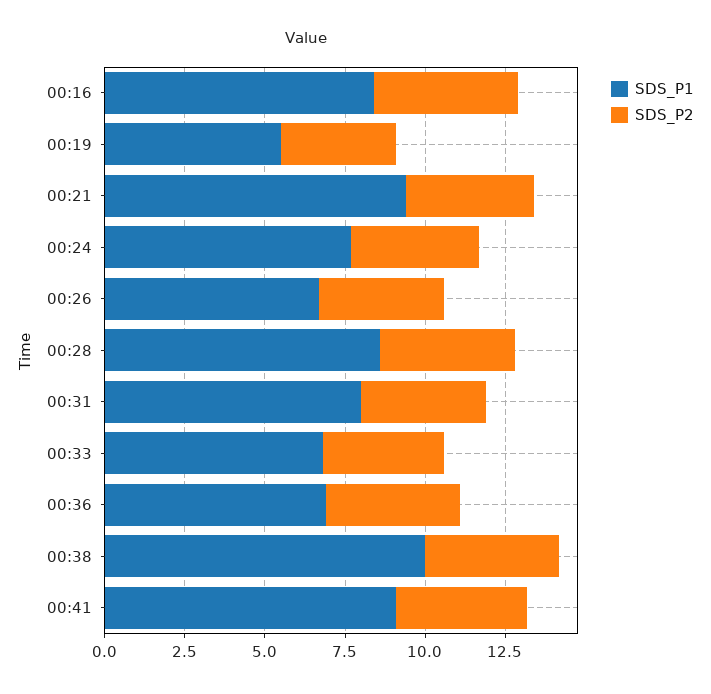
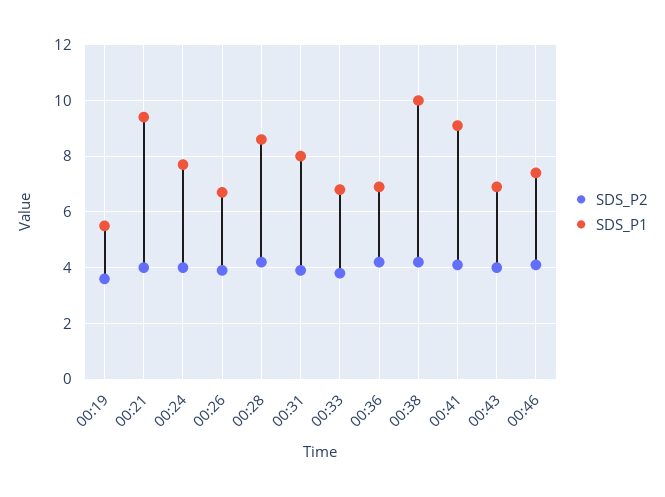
SDS_P1, 00:16: 8.5 -> none
SDS_P2, 00:16: 4.5 -> none
SDS_P2, 00:43: none -> 4
SDS_P1, 00:43: none -> 7
SDS_P2, 00:46: none -> 4
SDS_P1, 00:46: none -> 7.5

